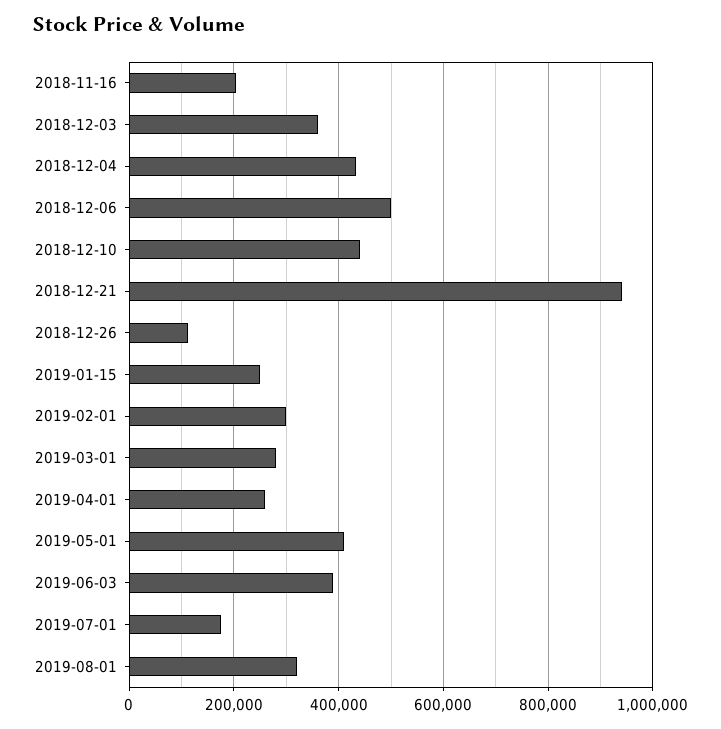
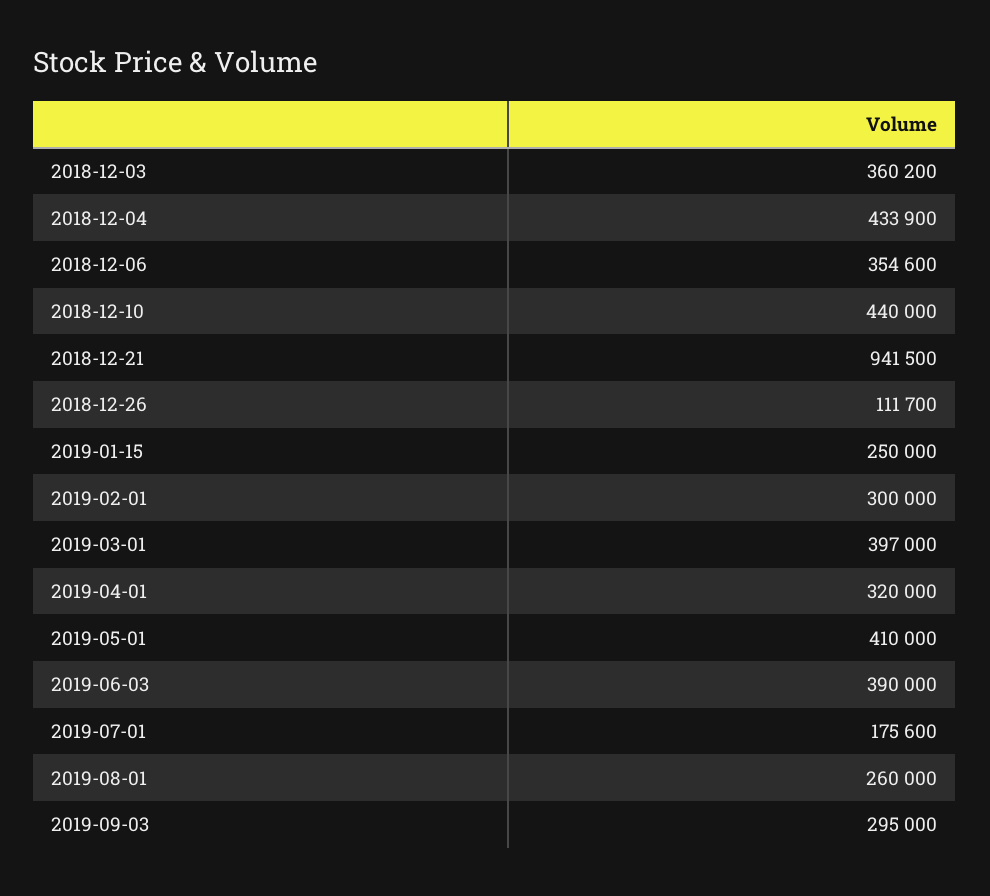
2018-11-16: 200000 -> none
2018-12-06: 500000 -> 354600
2019-03-01: 280000 -> 397000
2019-04-01: 260000 -> 320000
2019-08-01: 320000 -> 260000
2019-09-03: none -> 295000

